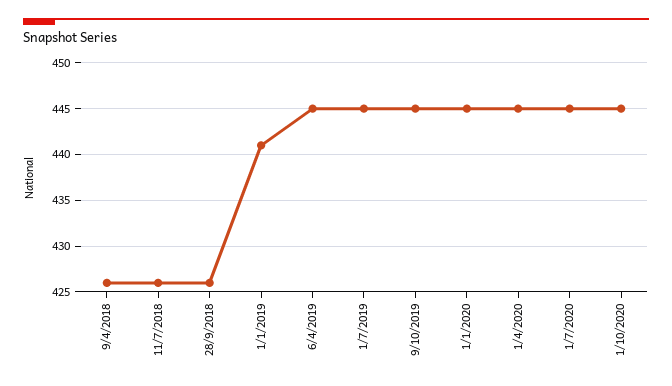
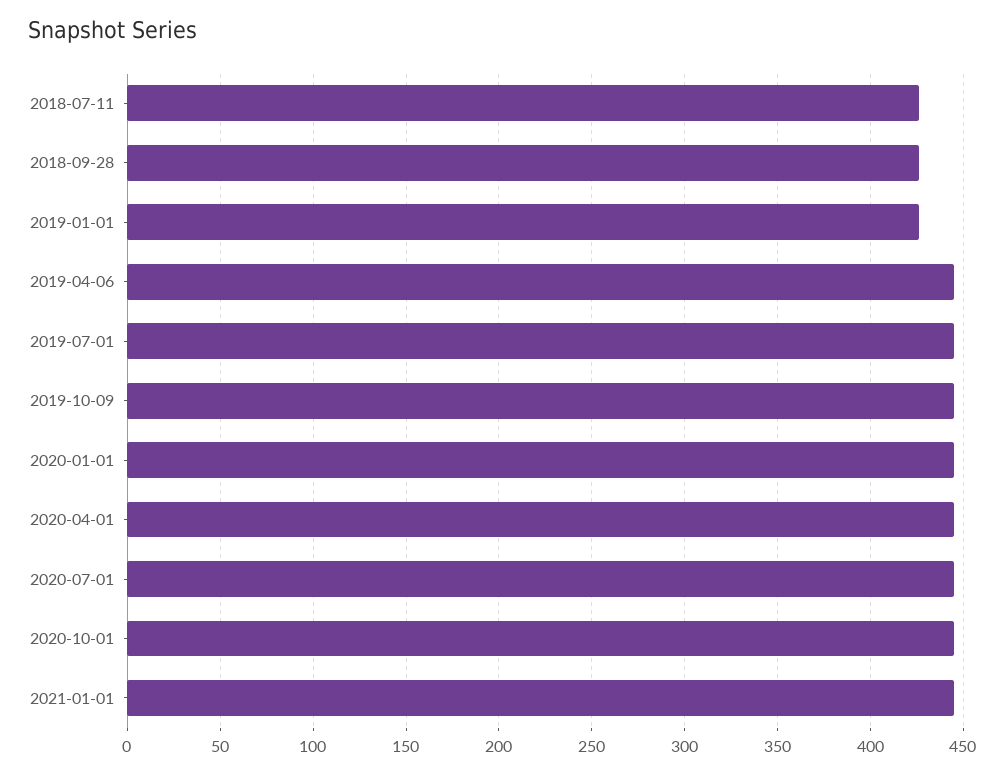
9/4/2018: 426 -> none
1/1/2019: 441 -> 425
2021-01-01: none -> 445

